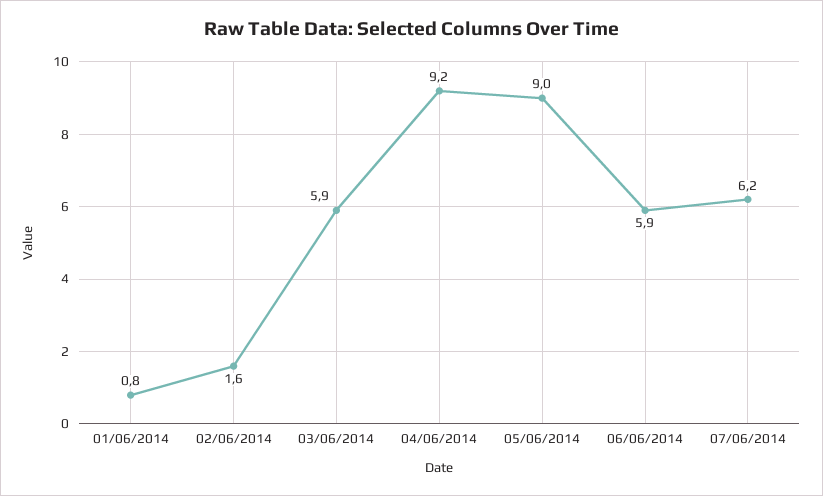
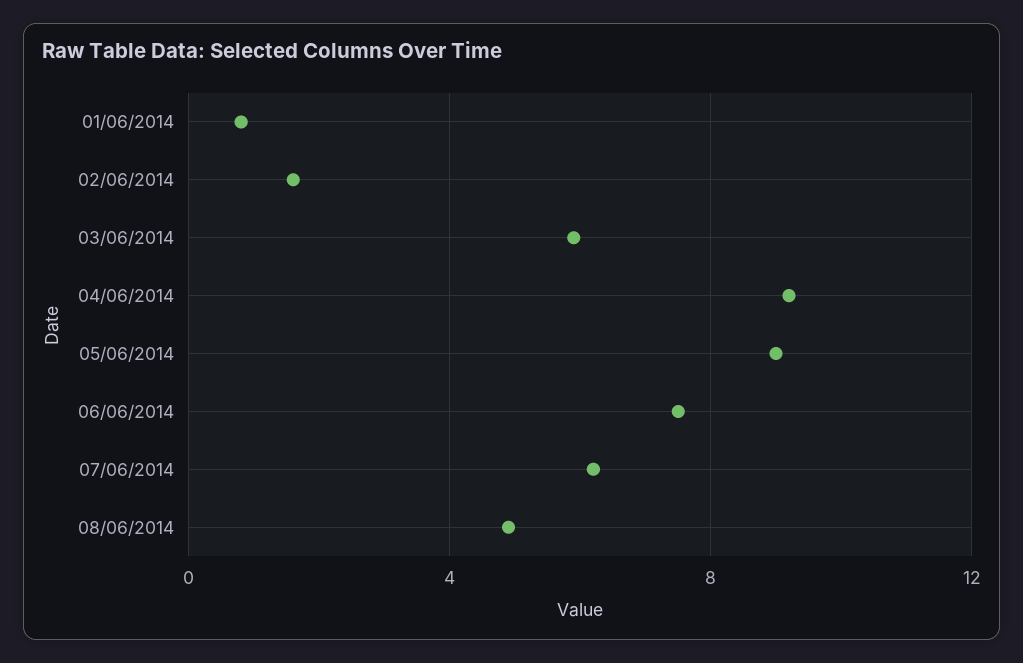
06/06/2014: 5.9 -> 7.5
08/06/2014: none -> 5

